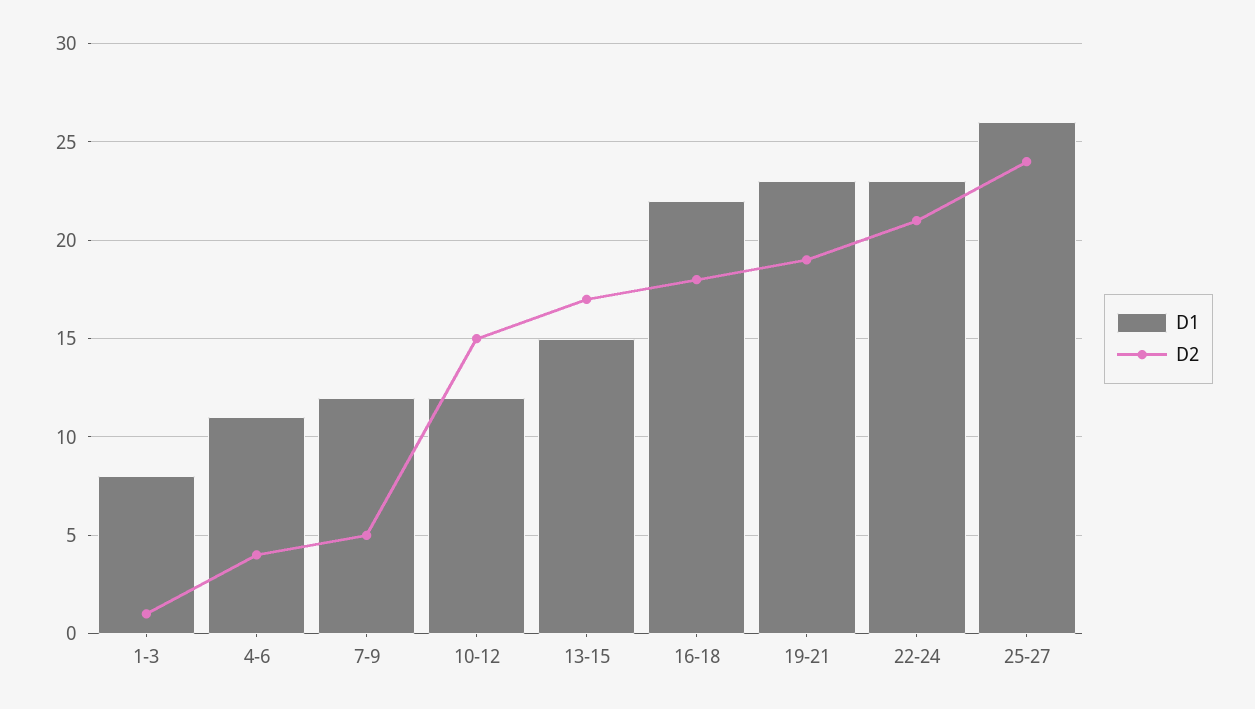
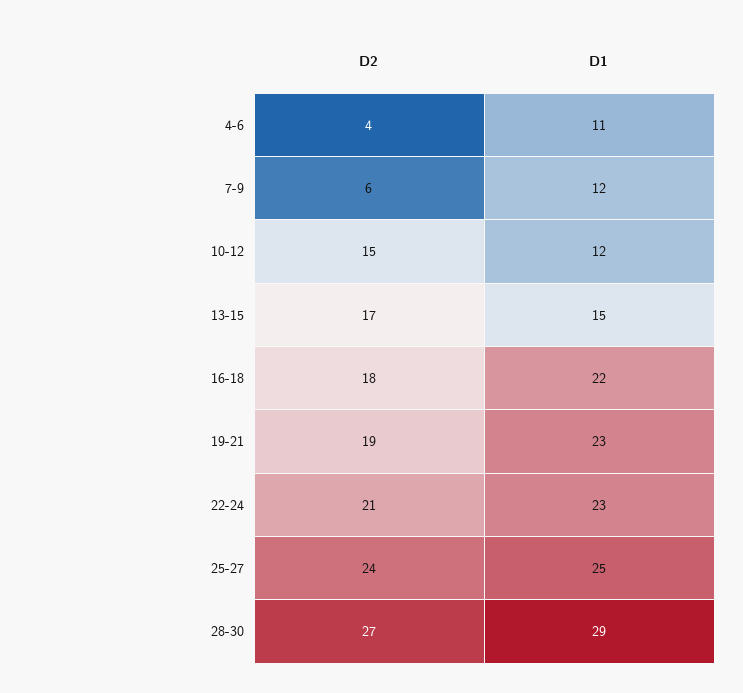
D1, 1-3: 8 -> none
D2, 1-3: 1 -> none
D2, 7-9: 5 -> 6
D1, 25-27: 26 -> 25
D2, 28-30: none -> 27
D1, 28-30: none -> 29

